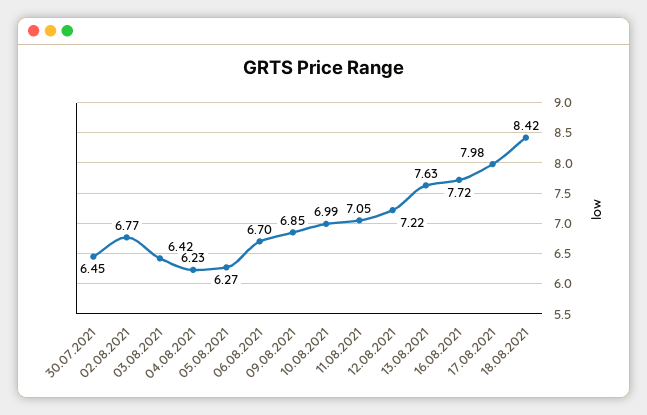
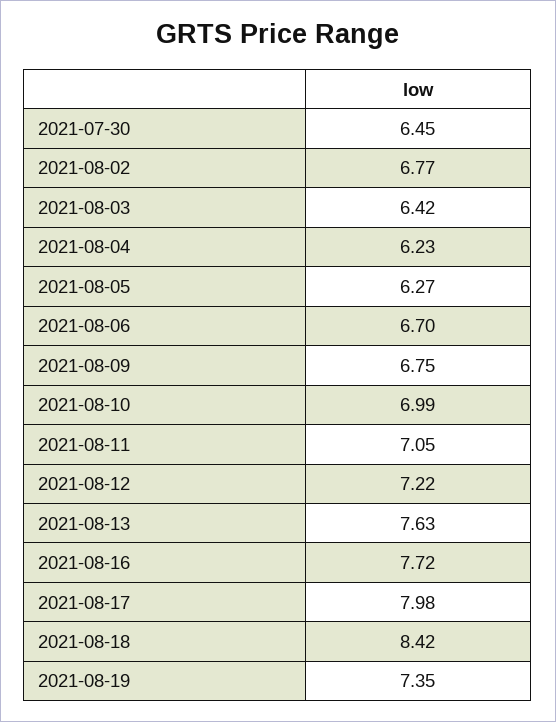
09.08.2021: 6.85 -> 6.75
2021-08-19: none -> 7.35

